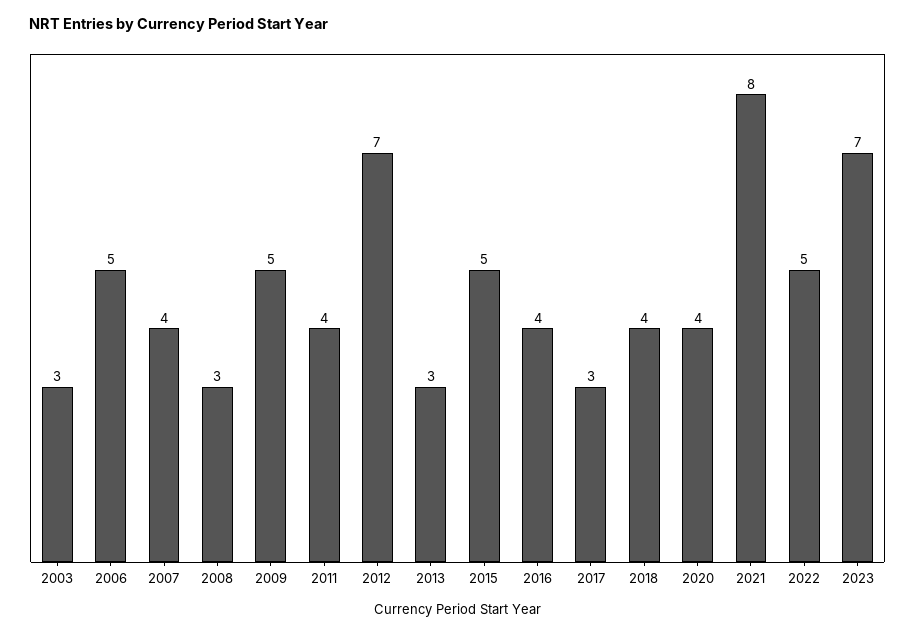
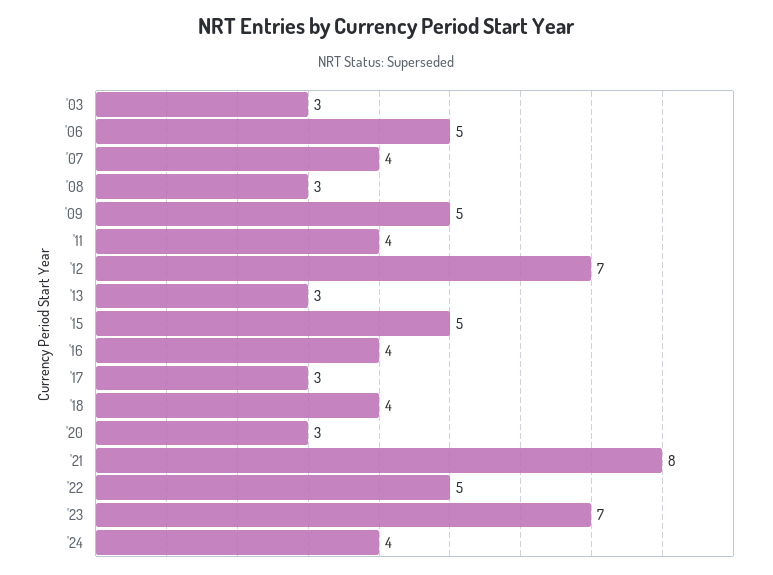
2020: 4 -> 3
'24: none -> 4

